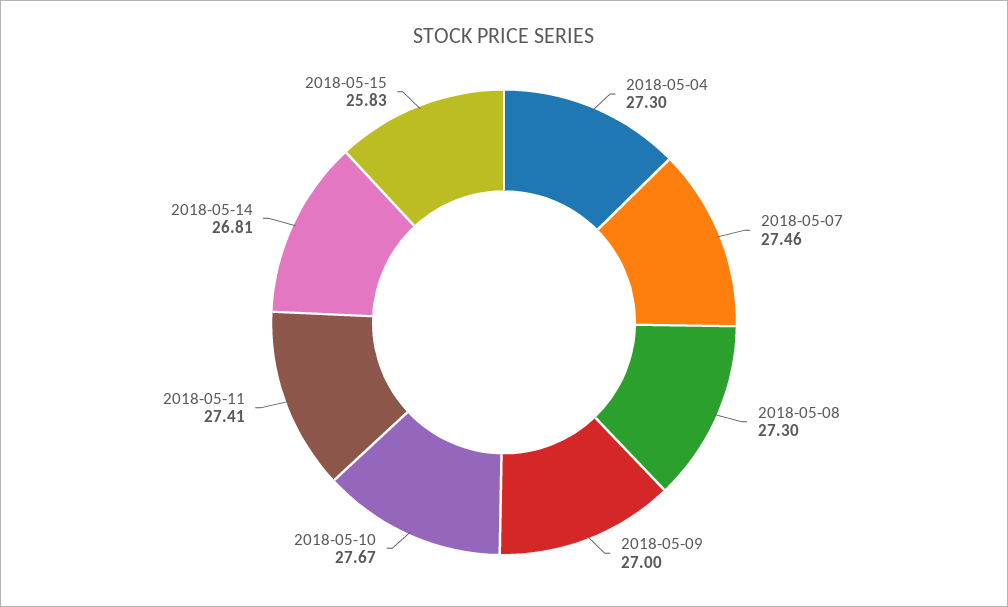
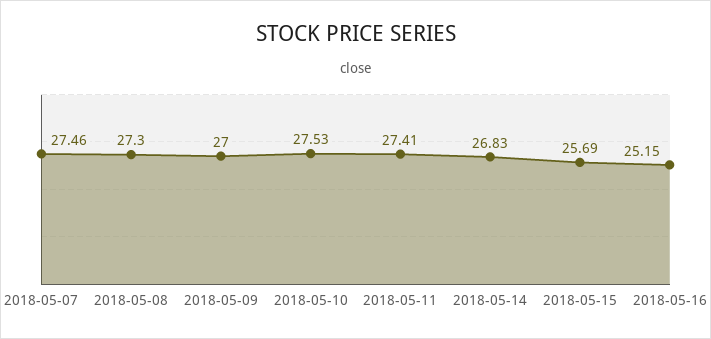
2018-05-04: 27.3 -> none
2018-05-10: 27.67 -> 27.53
2018-05-14: 26.81 -> 26.83
2018-05-15: 25.83 -> 25.69
2018-05-16: none -> 25.15

